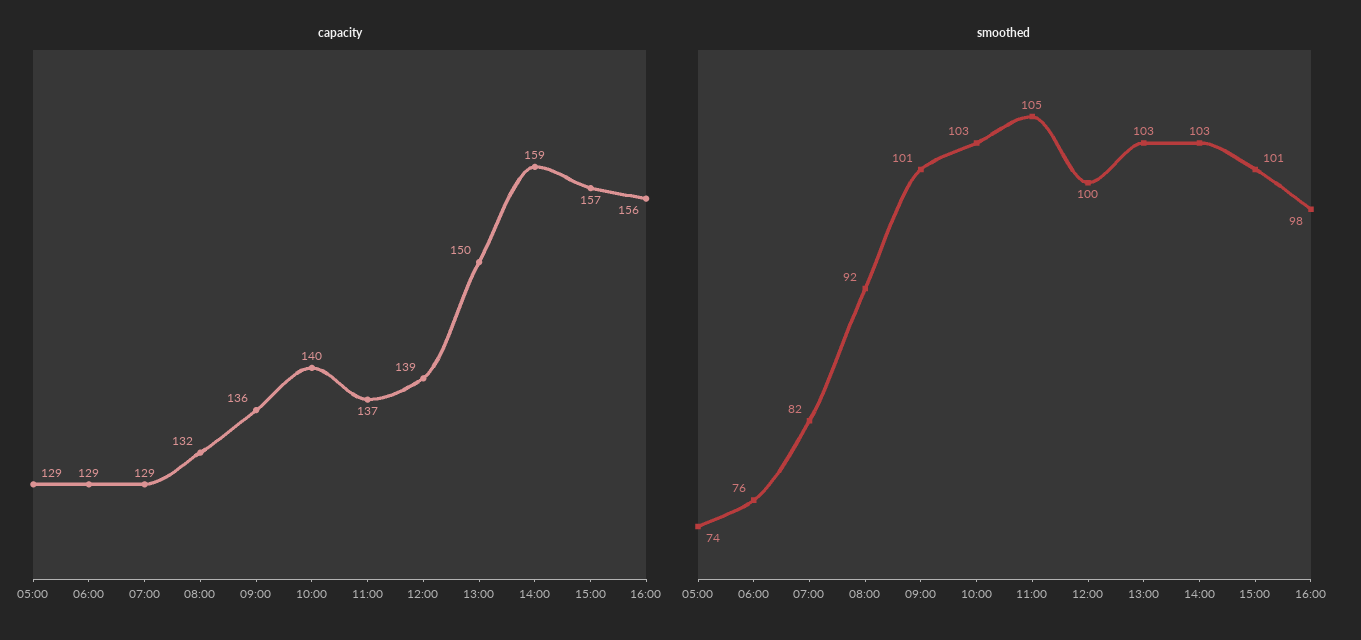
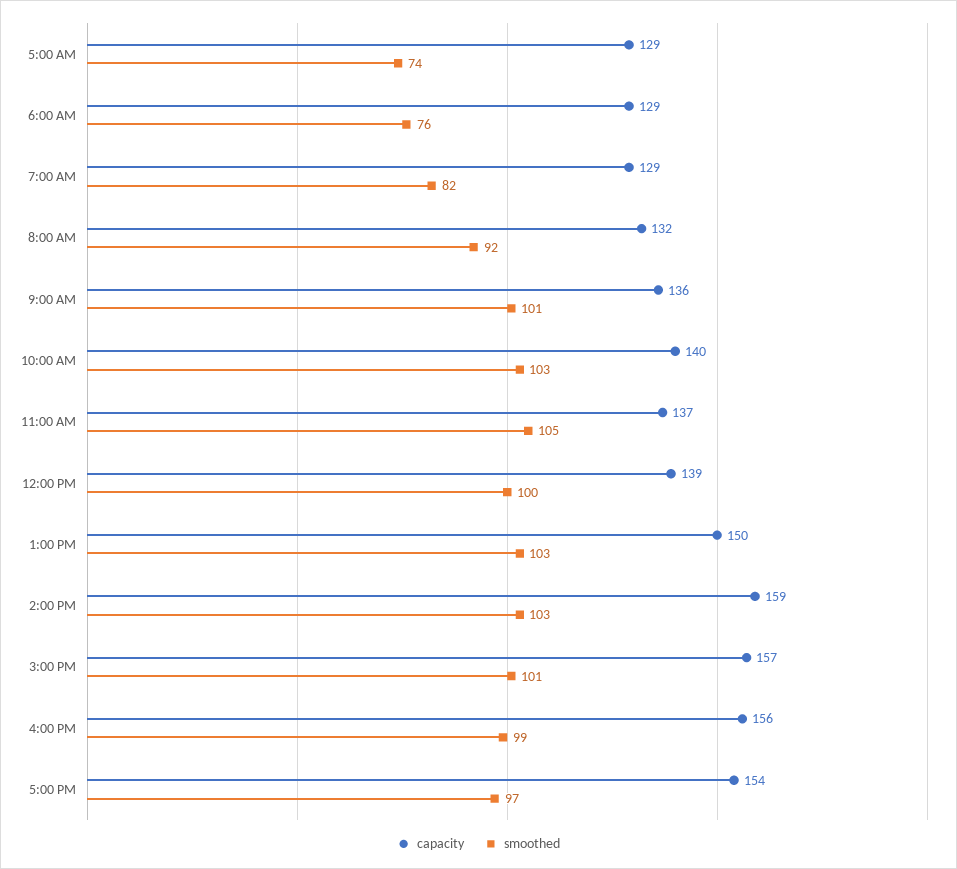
smoothed, 16:00: 98 -> 99
capacity, 5:00 PM: none -> 154
smoothed, 5:00 PM: none -> 97

